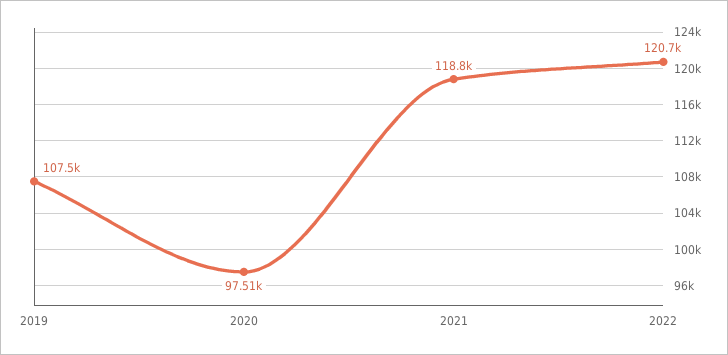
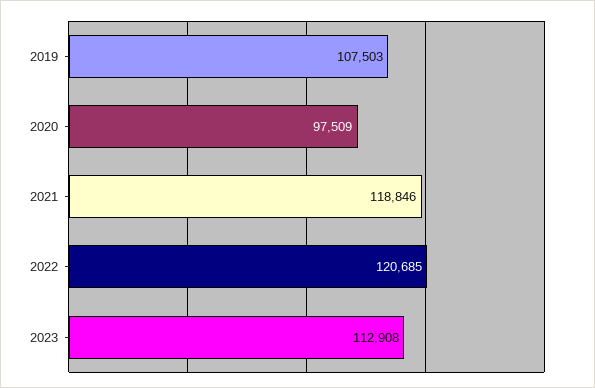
2023: none -> 112908

